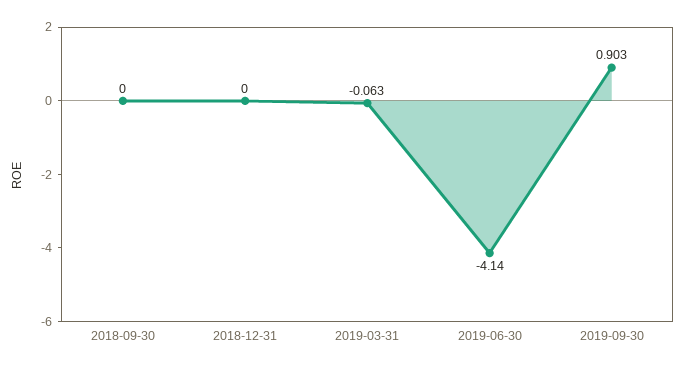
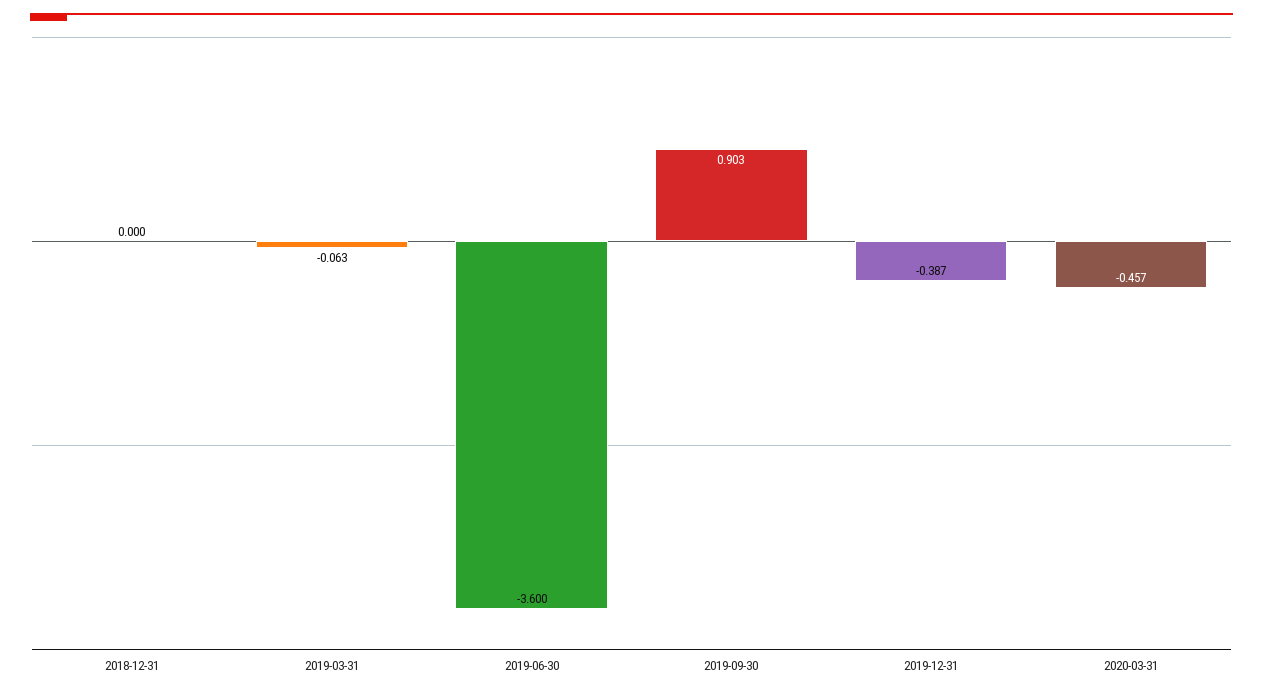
2018-09-30: 0 -> none
2019-06-30: -4.14 -> -3.6
2019-12-31: none -> -0.387
2020-03-31: none -> -0.457

